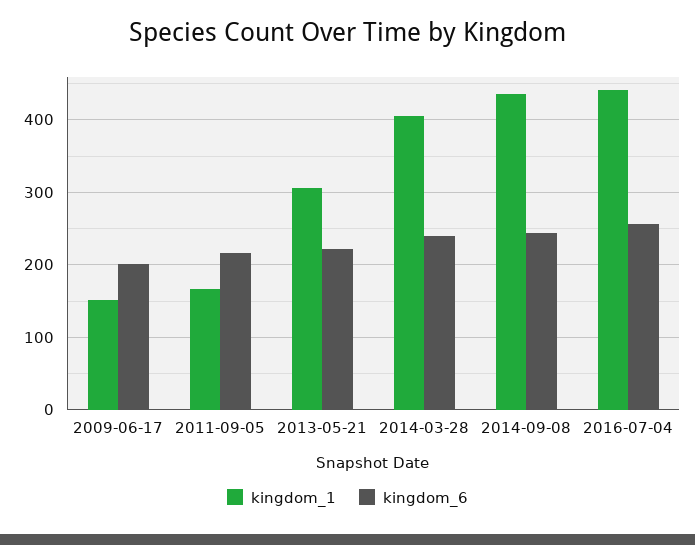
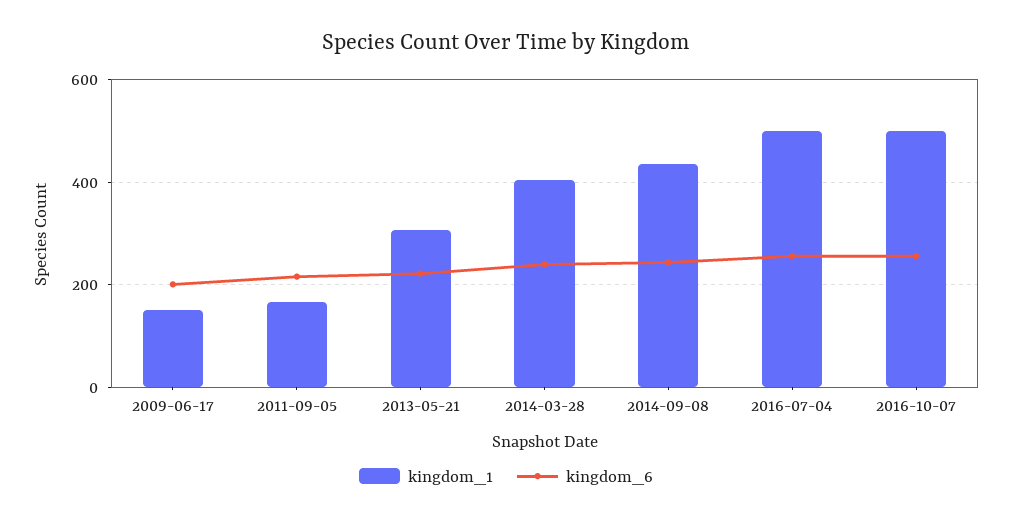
kingdom_1, 2016-07-04: 440 -> 500
kingdom_1, 2016-10-07: none -> 500
kingdom_6, 2016-10-07: none -> 260

